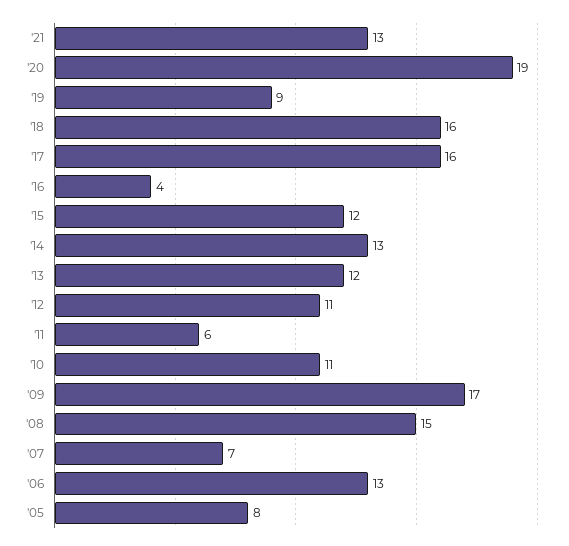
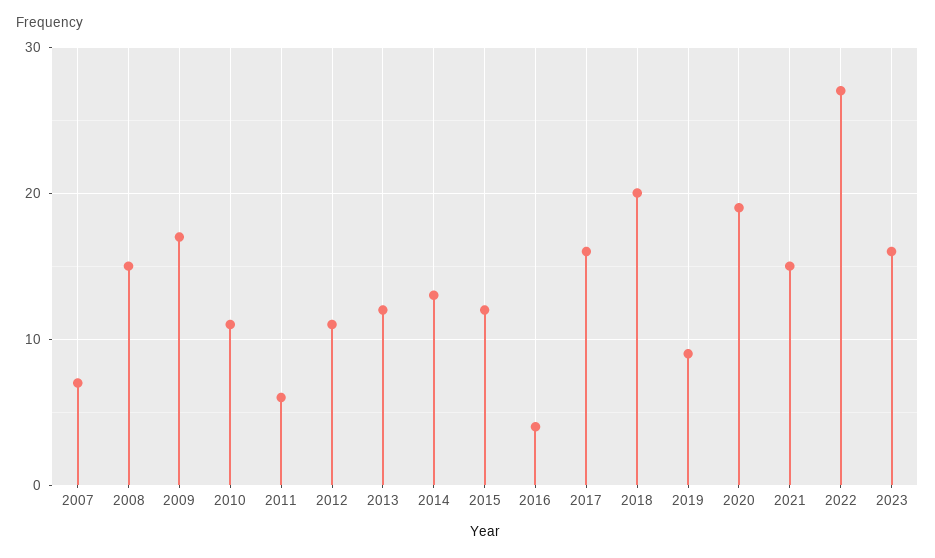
'21: 13 -> 15
'18: 16 -> 20
'06: 13 -> none
'05: 8 -> none
2022: none -> 27
2023: none -> 16

